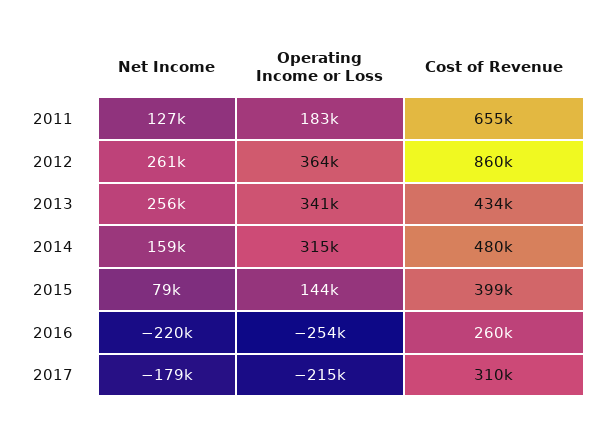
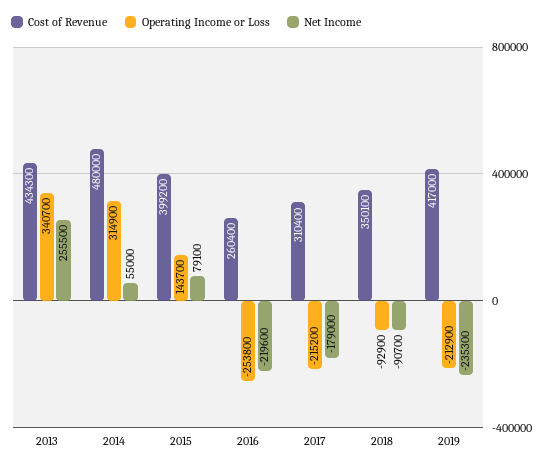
Net Income, 2011: 127000 -> none
Operating Income or Loss, 2011: 183000 -> none
Cost of Revenue, 2011: 655000 -> none
Net Income, 2012: 261000 -> none
Operating Income or Loss, 2012: 364000 -> none
Cost of Revenue, 2012: 860000 -> none
Net Income, 2014: 159000 -> 55000
Cost of Revenue, 2018: none -> 350100
Operating Income or Loss, 2018: none -> -92900
Net Income, 2018: none -> -90700
Cost of Revenue, 2019: none -> 417000
Operating Income or Loss, 2019: none -> -212900
Net Income, 2019: none -> -235300

